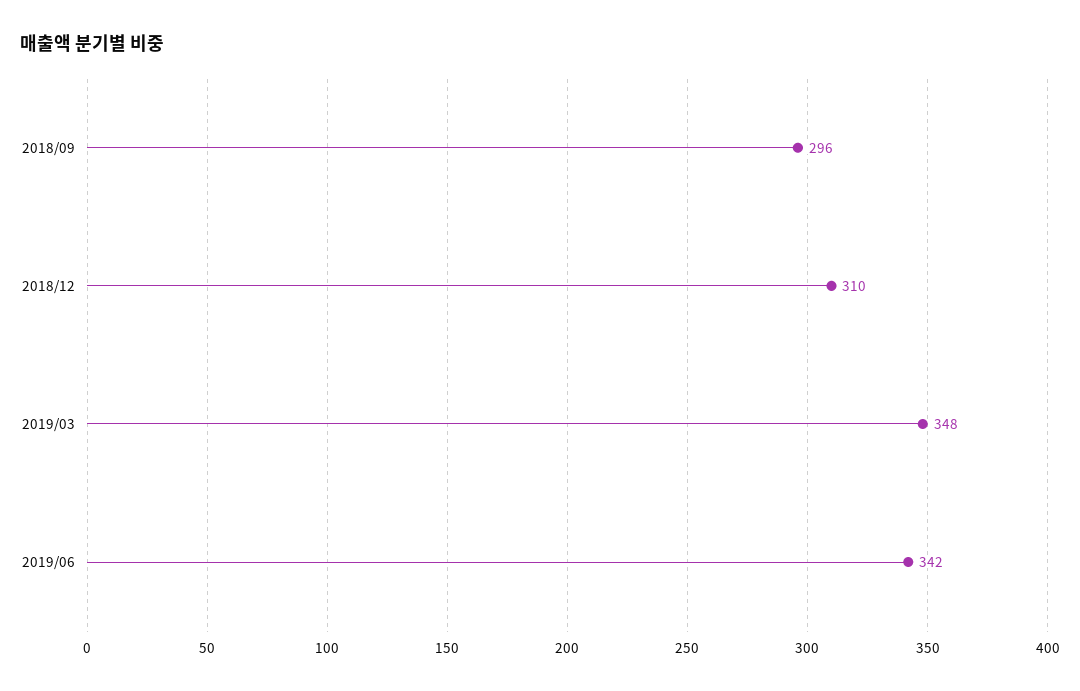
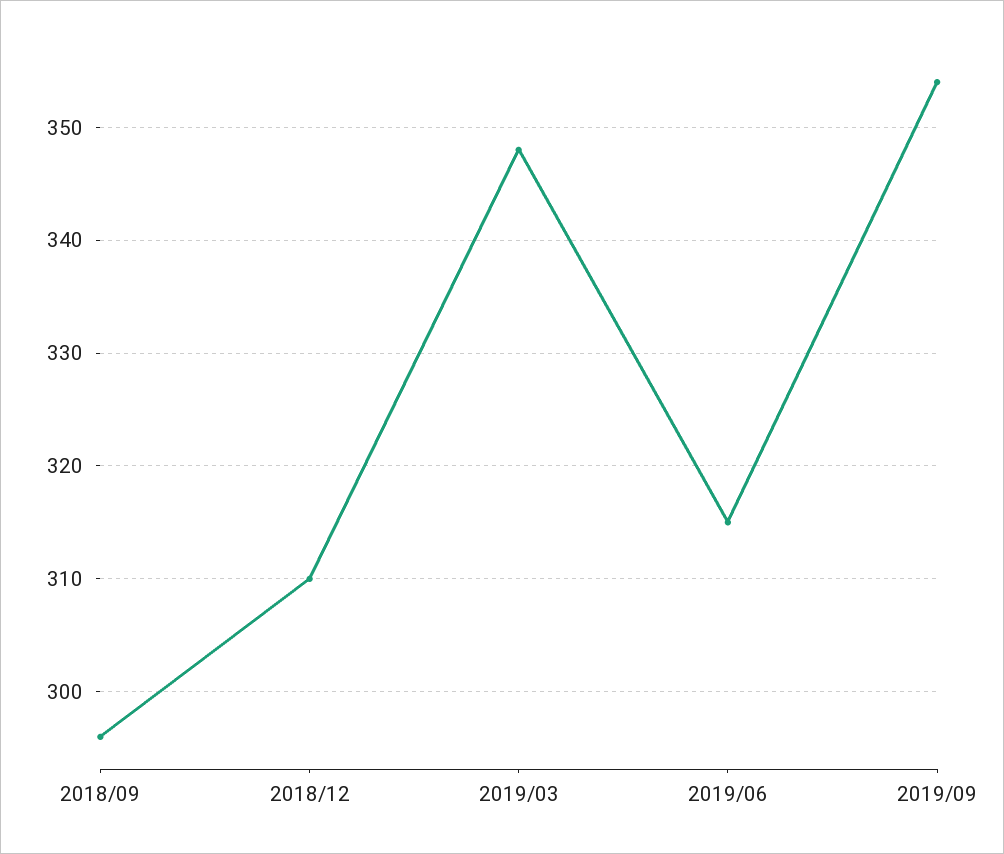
2019/06: 342 -> 315
2019/09: none -> 354

